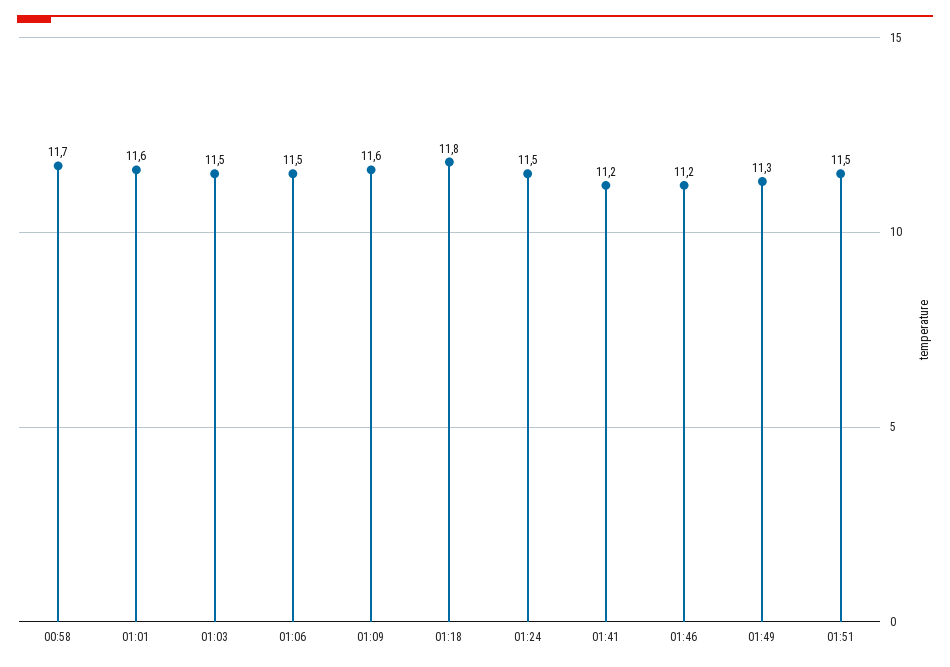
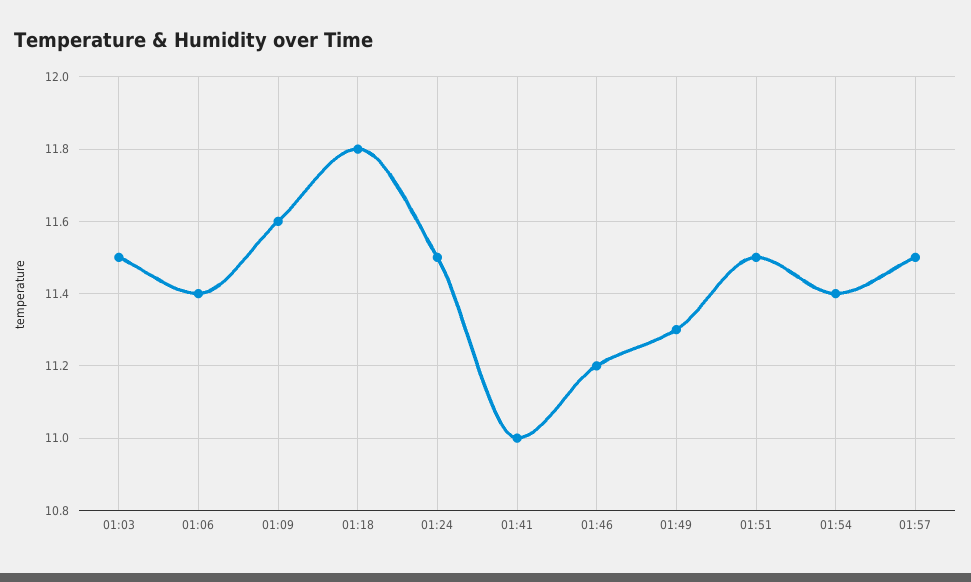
00:58: 11.7 -> none
01:01: 11.6 -> none
01:06: 11.5 -> 11.4
01:41: 11.2 -> 11
01:54: none -> 11.4
01:57: none -> 11.5

